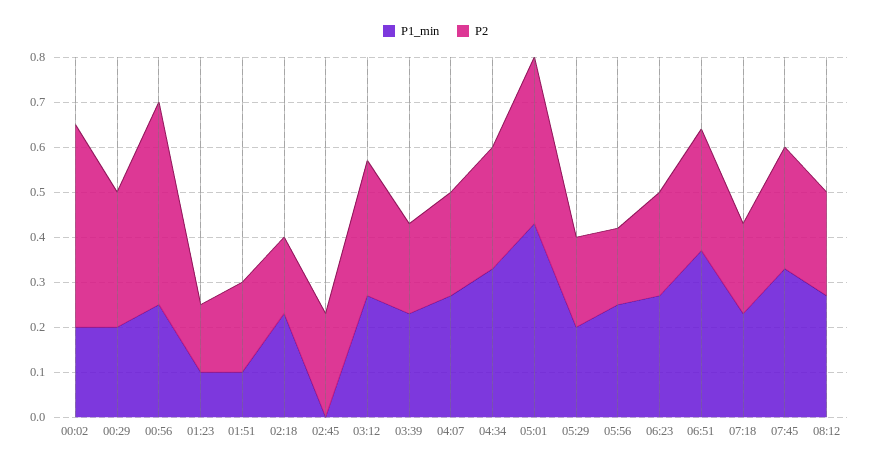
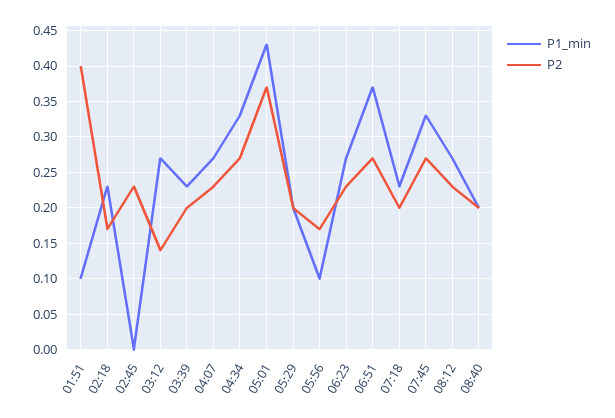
P1_min, 00:02: 0.2 -> none
P2, 00:02: 0.45 -> none
P1_min, 00:29: 0.2 -> none
P2, 00:29: 0.3 -> none
P1_min, 00:56: 0.25 -> none
P2, 00:56: 0.45 -> none
P1_min, 01:23: 0.1 -> none
P2, 01:23: 0.15 -> none
P2, 01:51: 0.2 -> 0.4
P2, 03:12: 0.3 -> 0.14
P1_min, 05:56: 0.25 -> 0.1
P1_min, 08:40: none -> 0.2
P2, 08:40: none -> 0.2

